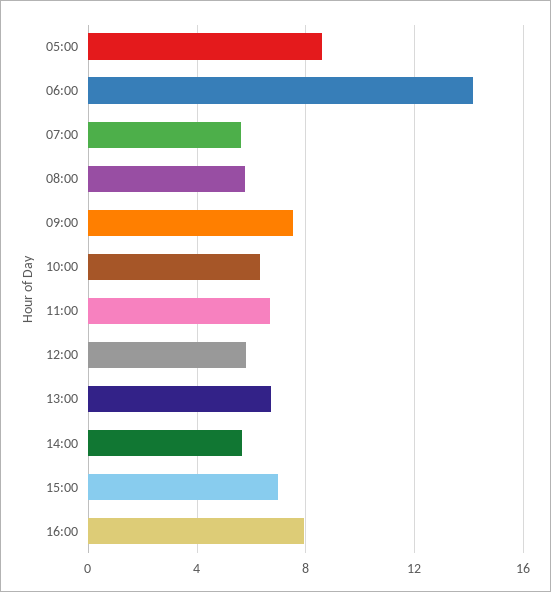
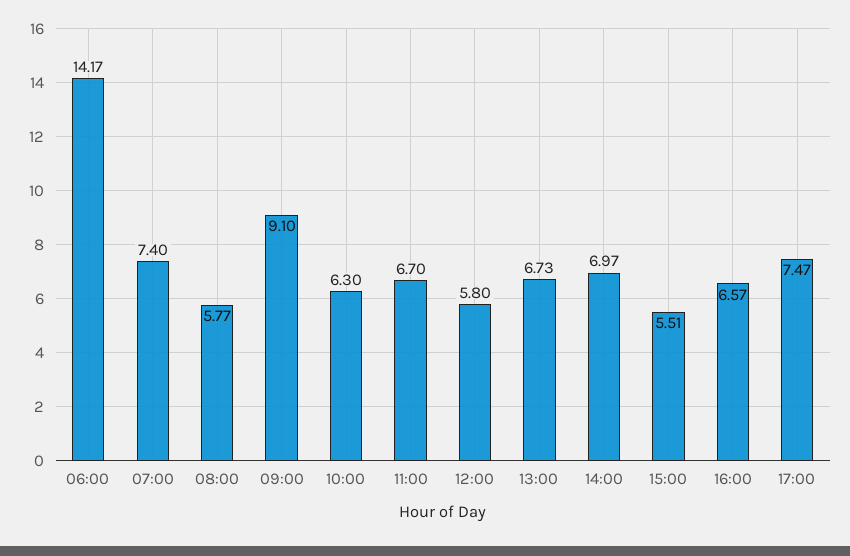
05:00: 8.5 -> none
07:00: 5.5 -> 7.4
09:00: 7.5 -> 9.1
14:00: 5.5 -> 6.97
15:00: 7 -> 5.51
16:00: 8 -> 6.57
17:00: none -> 7.47

